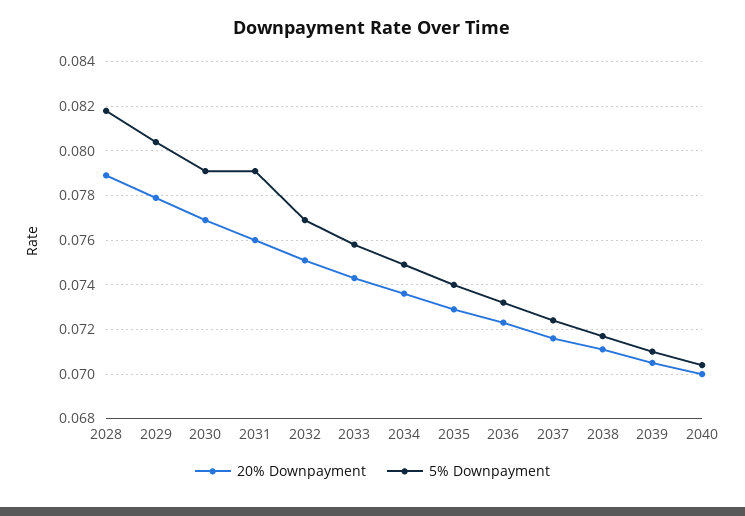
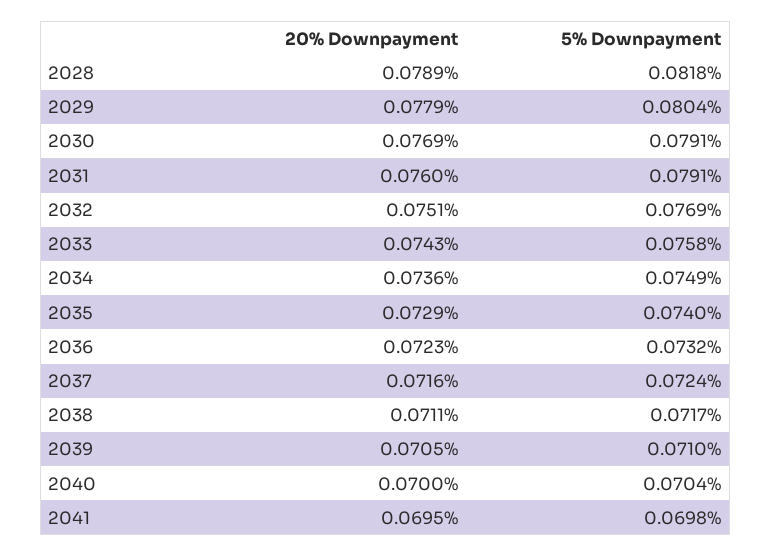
20% Downpayment, 2041: none -> 0.0695
5% Downpayment, 2041: none -> 0.0698

